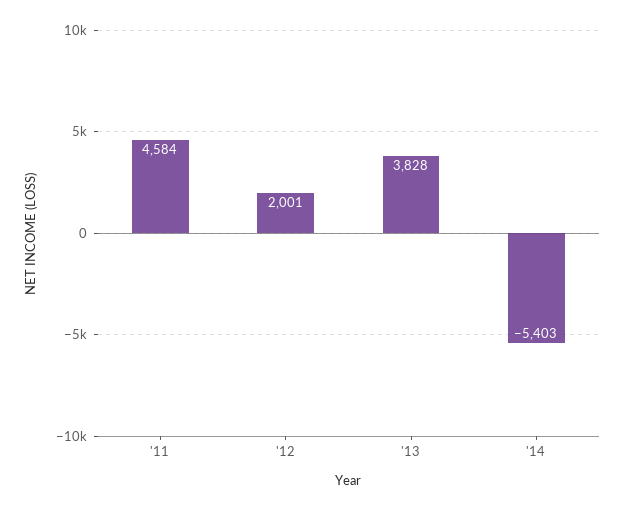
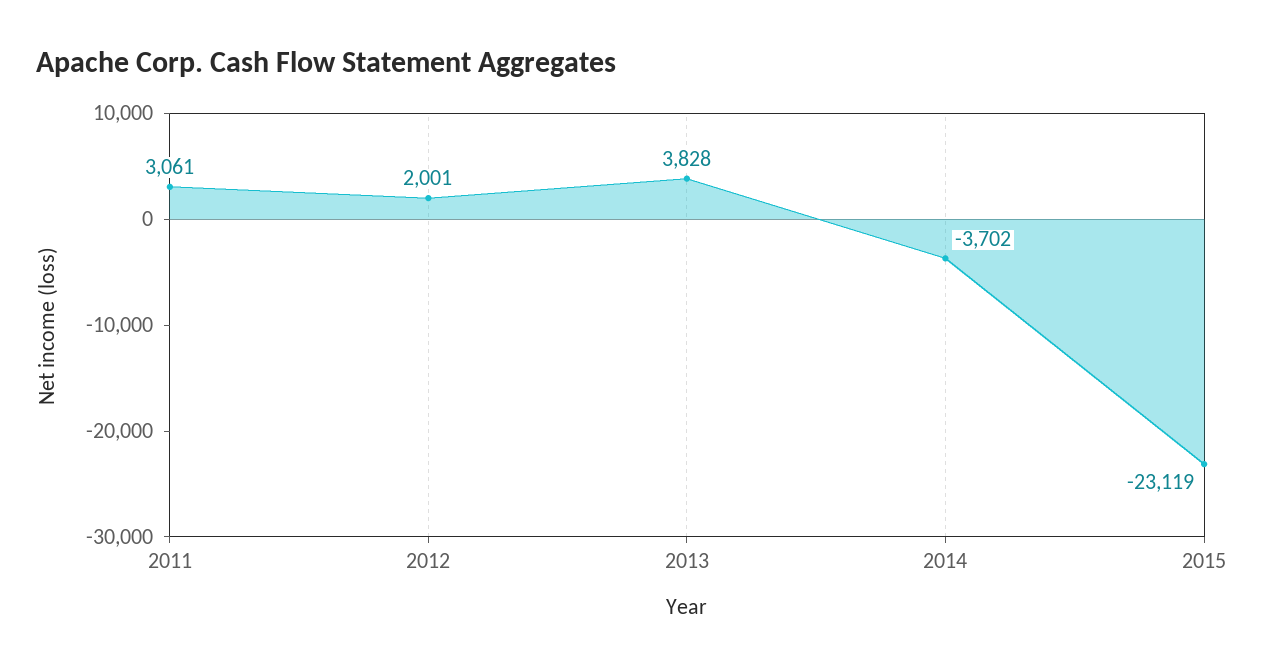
'11: 4584 -> 3061
'14: -5403 -> -3702
2015: none -> -23119

